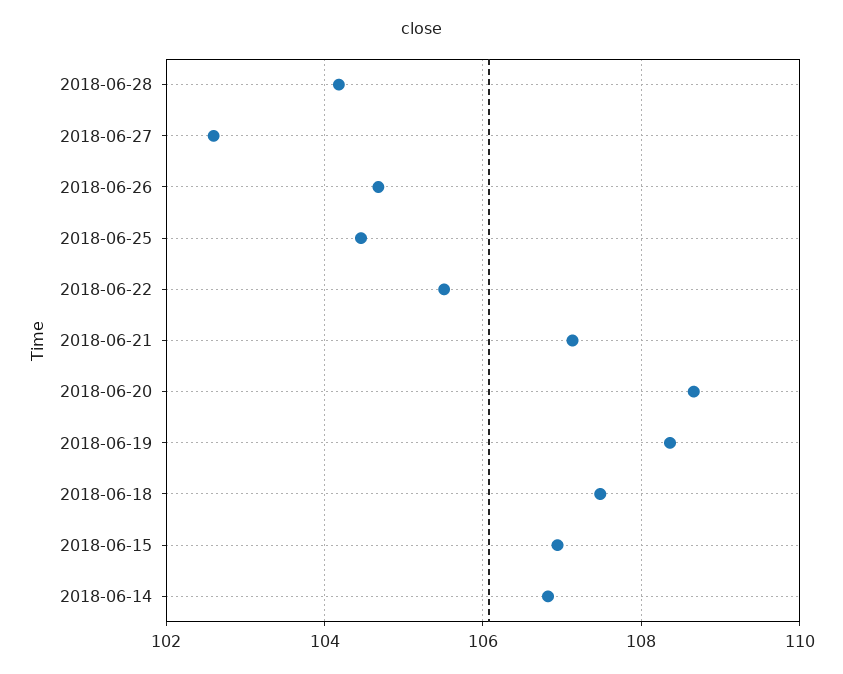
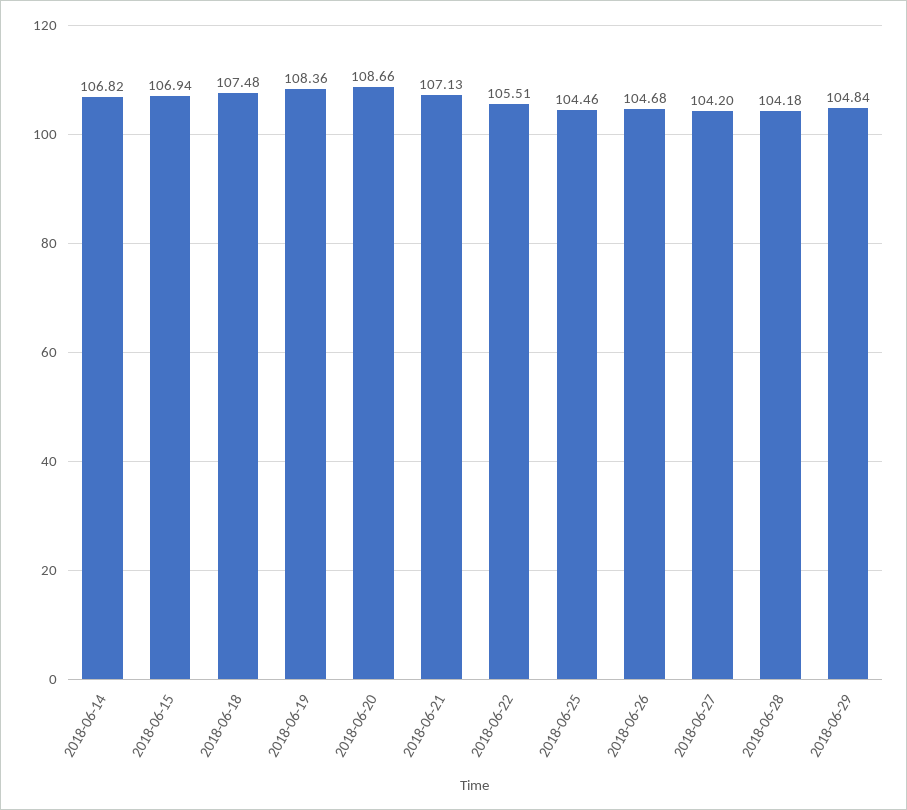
2018-06-27: 102.6 -> 104.2
2018-06-29: none -> 104.84

